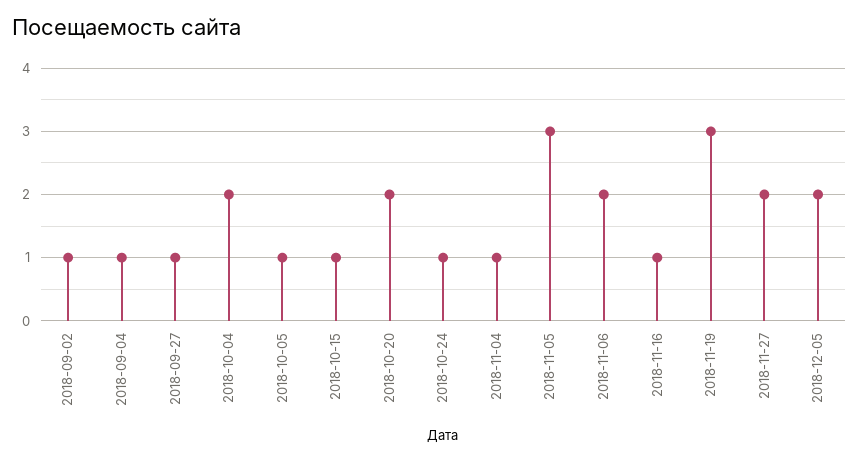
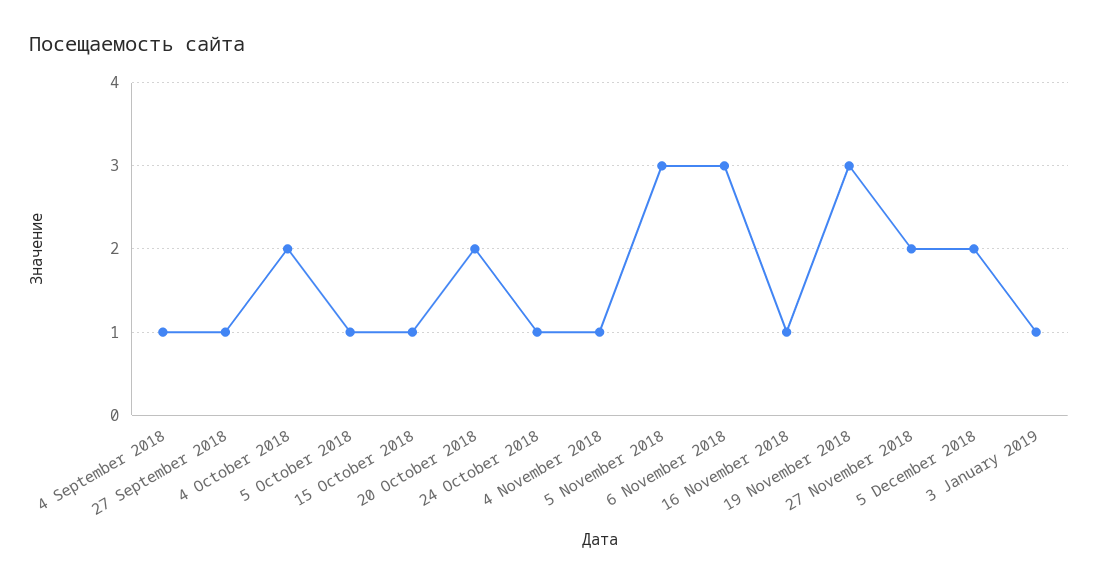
2018-09-02: 1 -> none
2018-11-06: 2 -> 3
3 January 2019: none -> 1

